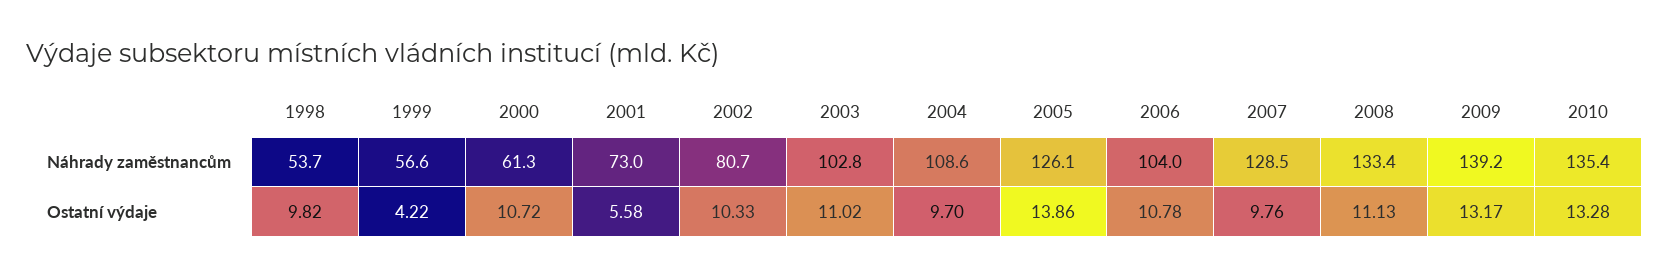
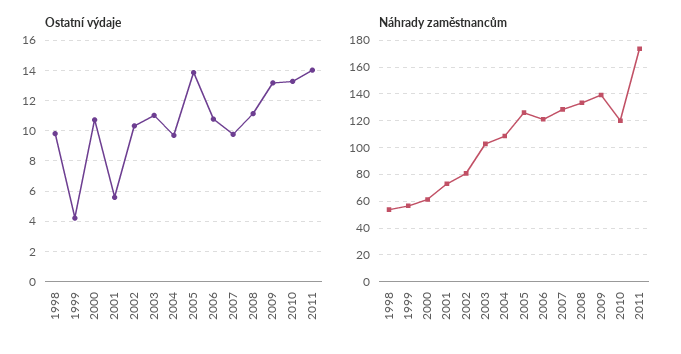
Náhrady zaměstnancům, 2006: 104 -> 120
Náhrady zaměstnancům, 2010: 135.4 -> 120
Ostatní výdaje, 2011: none -> 14
Náhrady zaměstnancům, 2011: none -> 175

